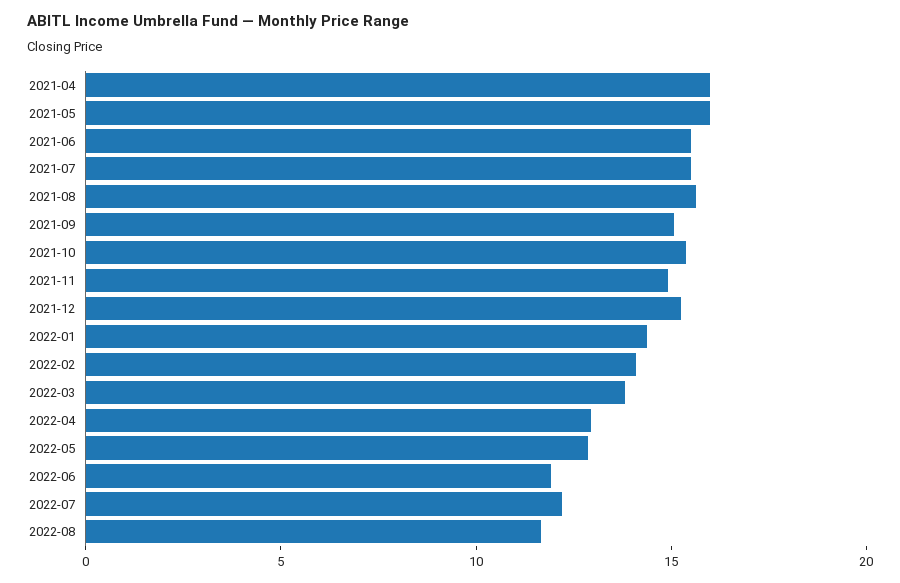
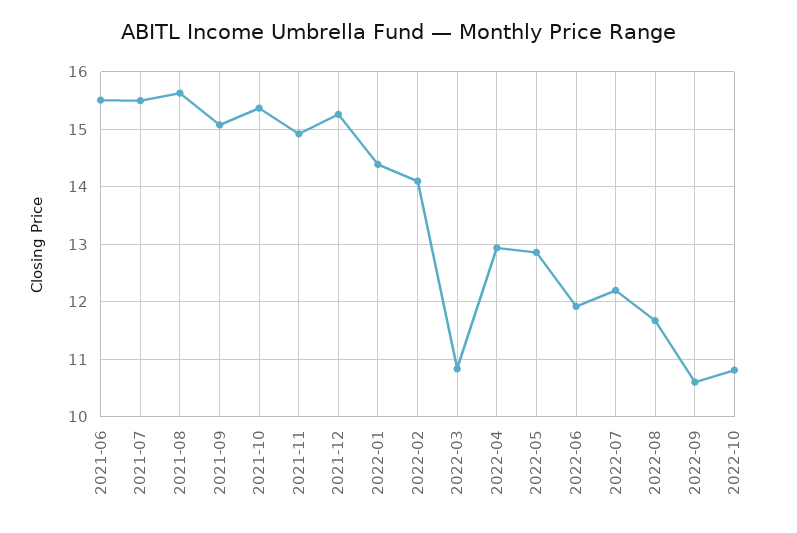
2021-04: 16 -> none
2021-05: 16 -> none
2022-03: 14 -> 10.8
2022-09: none -> 10.6
2022-10: none -> 10.8

